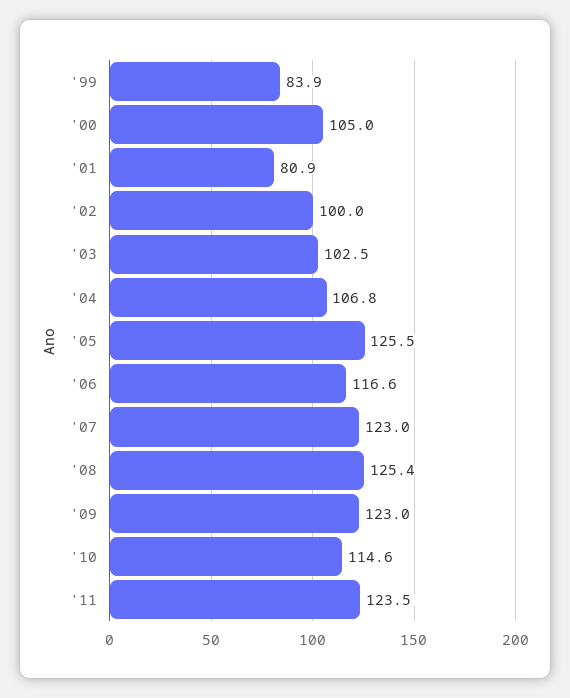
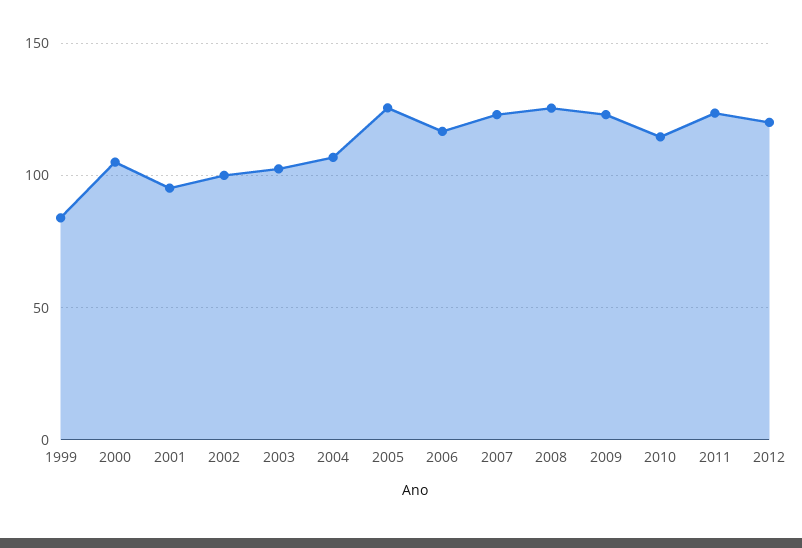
'01: 80.9 -> 95
2012: none -> 120

